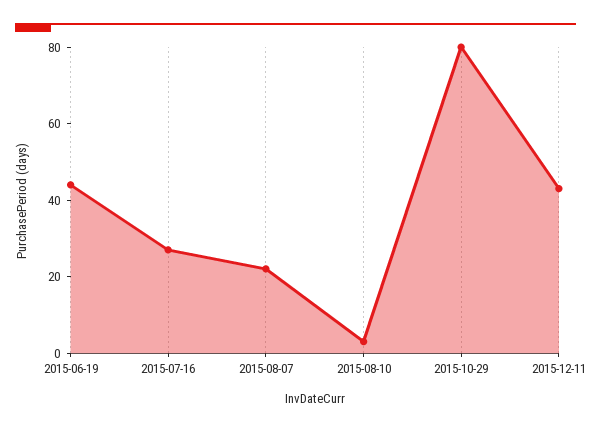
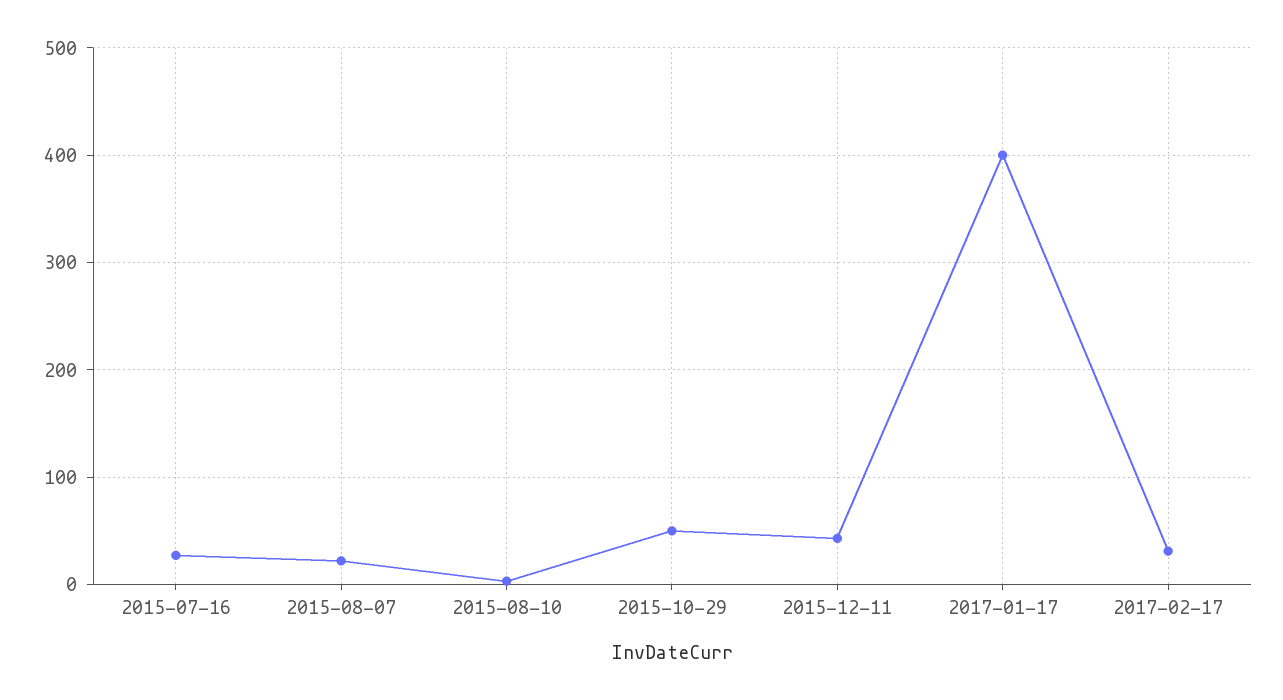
2015-06-19: 45 -> none
2015-10-29: 80 -> 50
2017-01-17: none -> 400
2017-02-17: none -> 30

